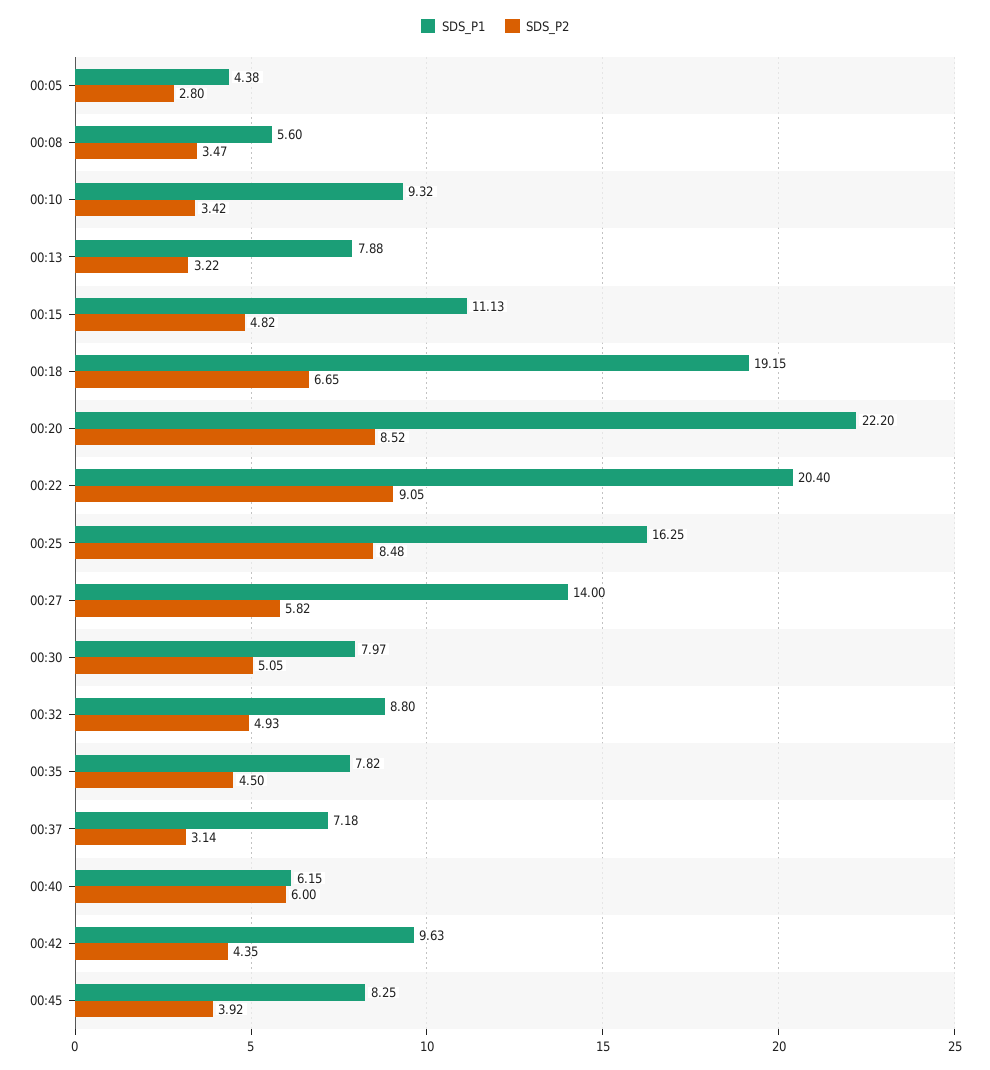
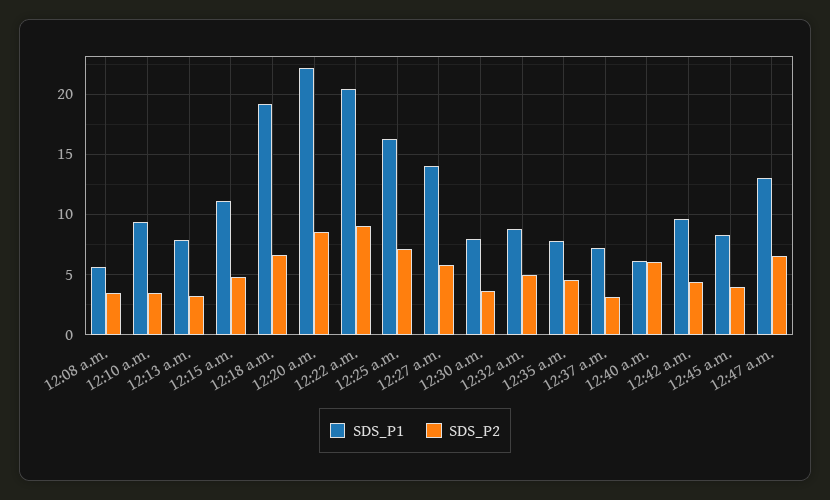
SDS_P1, 00:05: 4.38 -> none
SDS_P2, 00:05: 2.8 -> none
SDS_P2, 00:25: 8.48 -> 7
SDS_P2, 00:30: 5.05 -> 3.5
SDS_P1, 12:47 a.m.: none -> 13
SDS_P2, 12:47 a.m.: none -> 6.5

